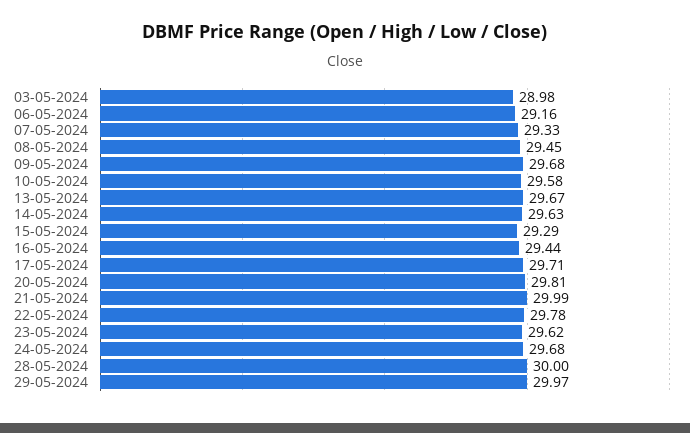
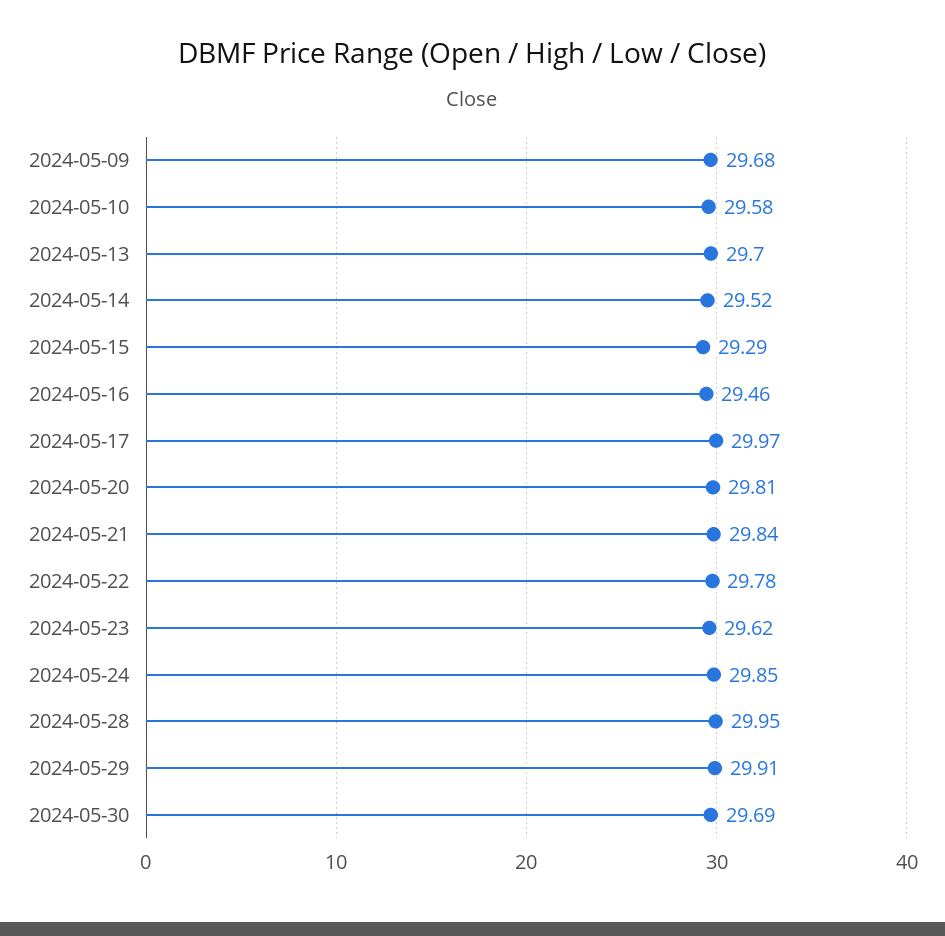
03-05-2024: 28.98 -> none
06-05-2024: 29.16 -> none
07-05-2024: 29.33 -> none
08-05-2024: 29.45 -> none
13-05-2024: 29.67 -> 29.7
14-05-2024: 29.63 -> 29.52
16-05-2024: 29.44 -> 29.46
17-05-2024: 29.71 -> 29.97
21-05-2024: 29.99 -> 29.84
24-05-2024: 29.68 -> 29.85
28-05-2024: 30 -> 29.95
29-05-2024: 29.97 -> 29.91
2024-05-30: none -> 29.69

